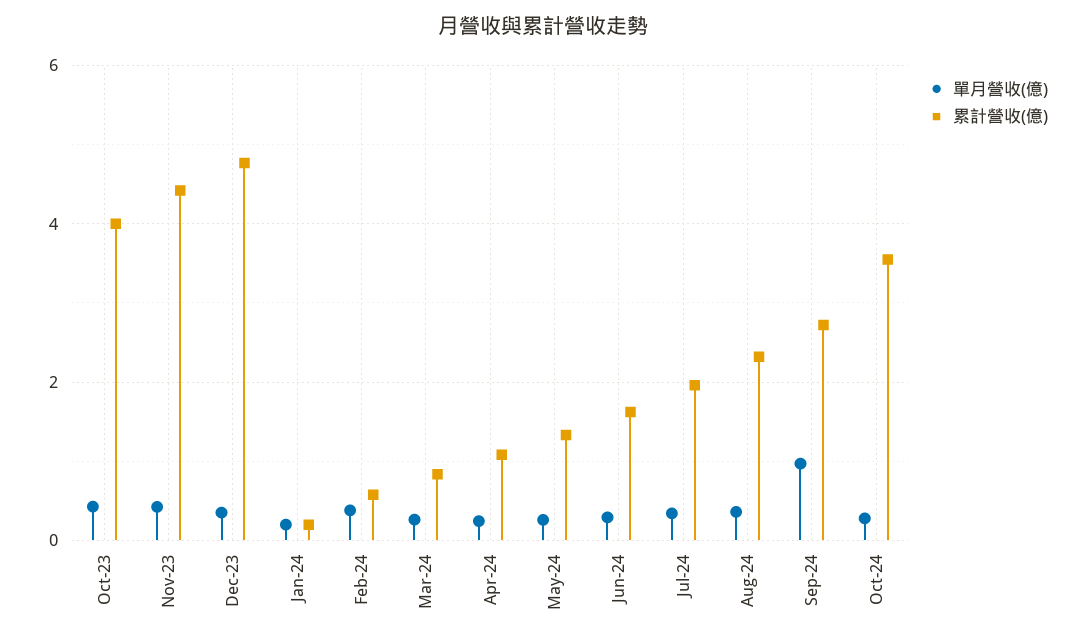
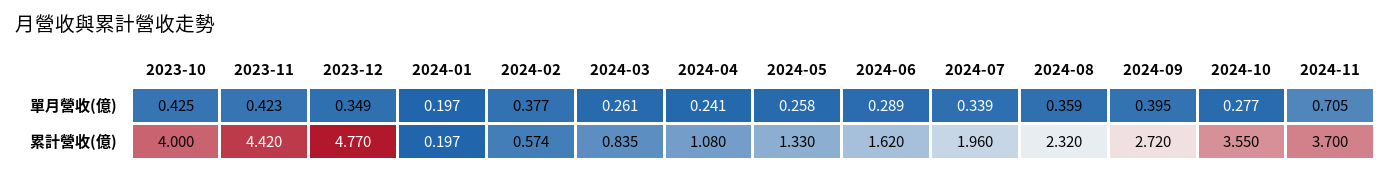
單月營收(億), Sep-24: 1 -> 0.395
單月營收(億), 2024-11: none -> 0.705
累計營收(億), 2024-11: none -> 3.7

